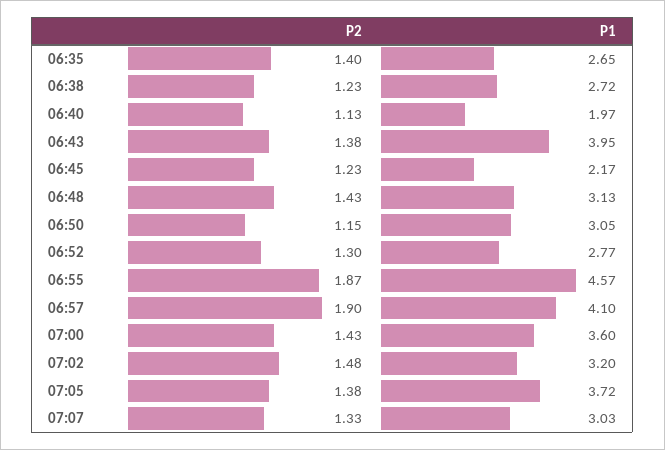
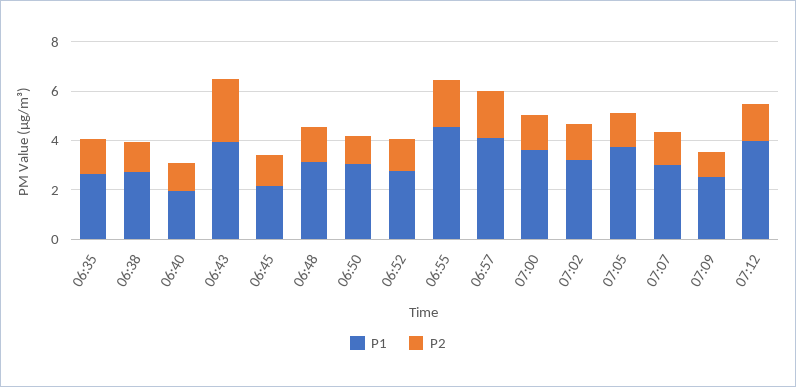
P2, 06:43: 1.38 -> 2.5
P1, 07:09: none -> 2.5
P2, 07:09: none -> 1
P1, 07:12: none -> 4
P2, 07:12: none -> 1.5

